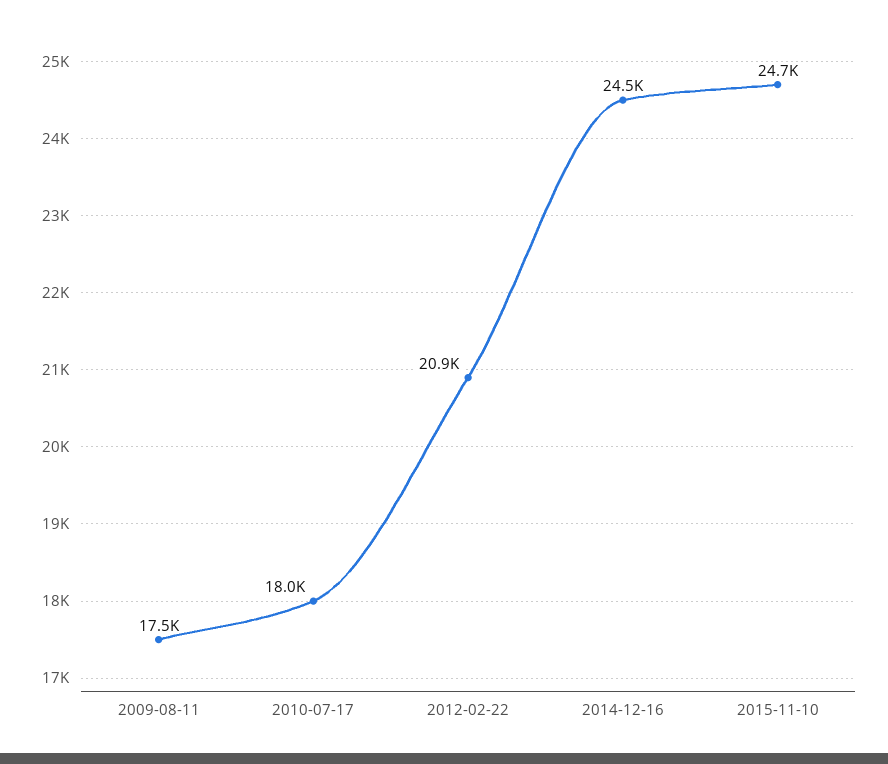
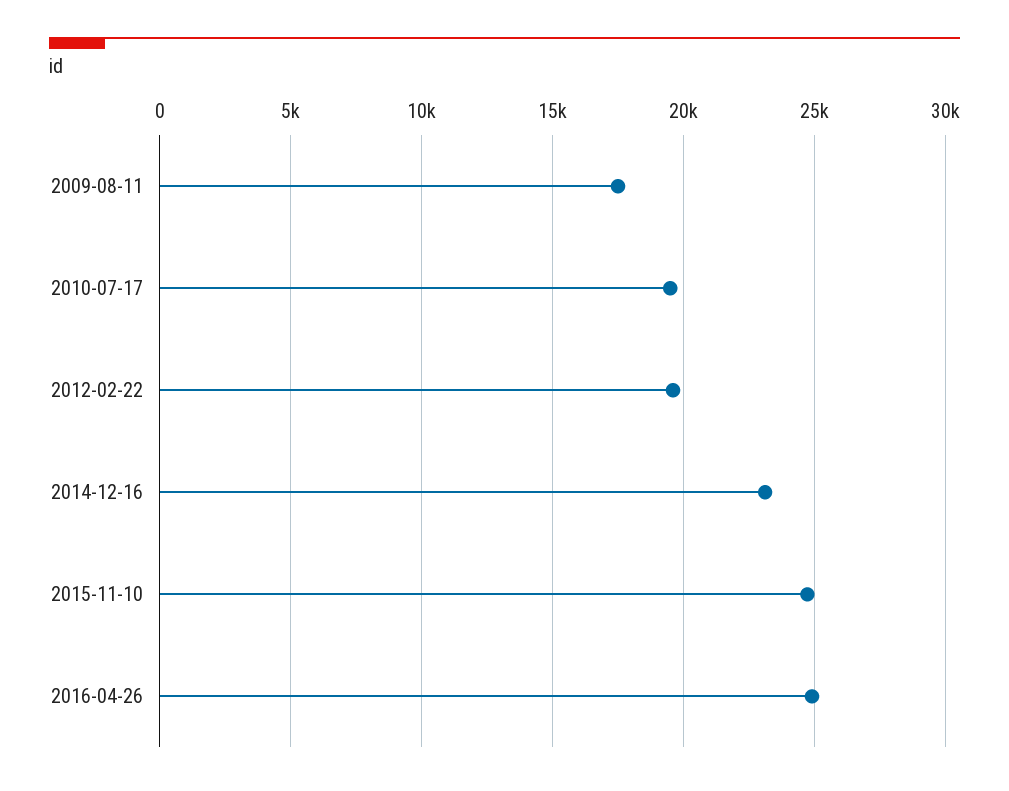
2010-07-17: 18000 -> 19500
2012-02-22: 20900 -> 19500
2014-12-16: 24500 -> 23000
2016-04-26: none -> 25000

